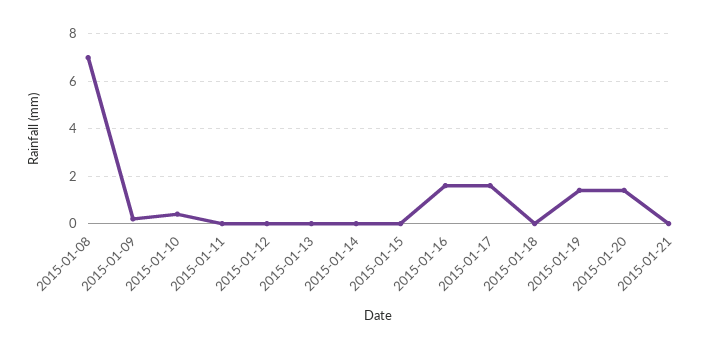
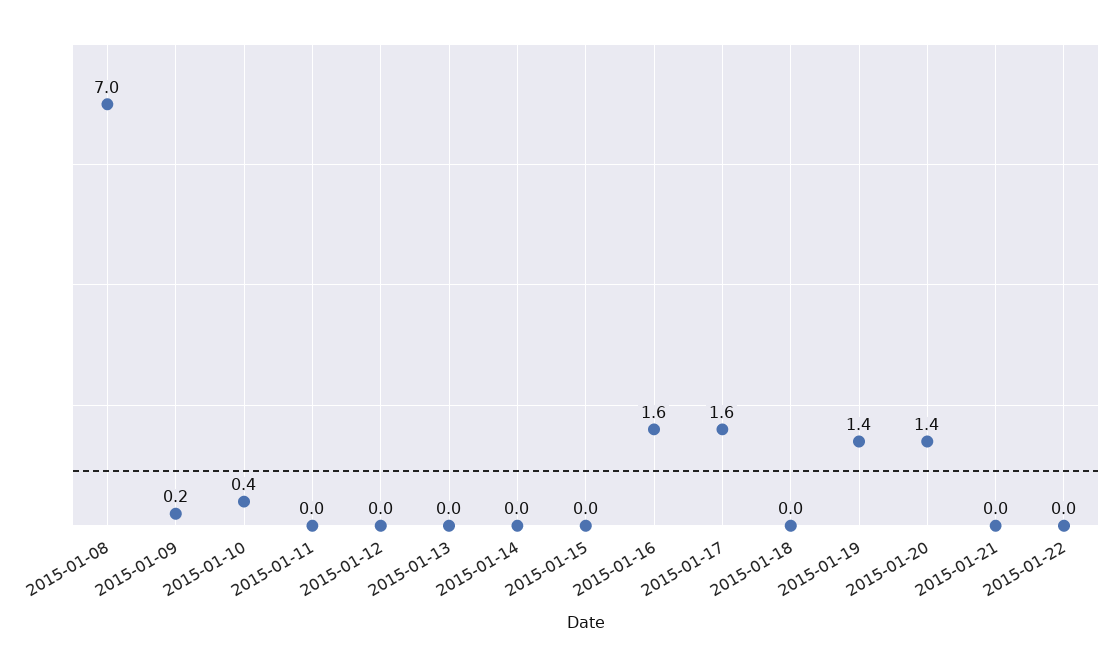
2015-01-22: none -> 0

